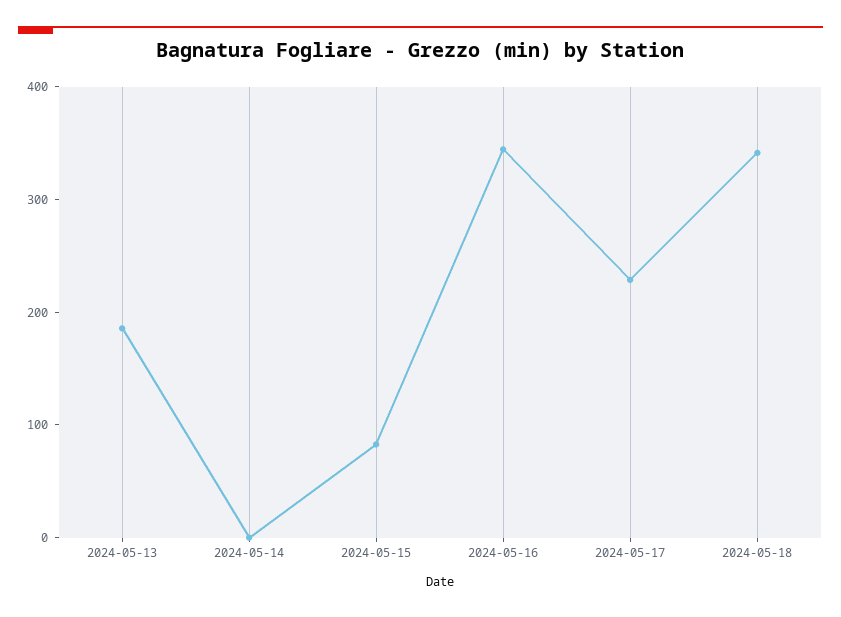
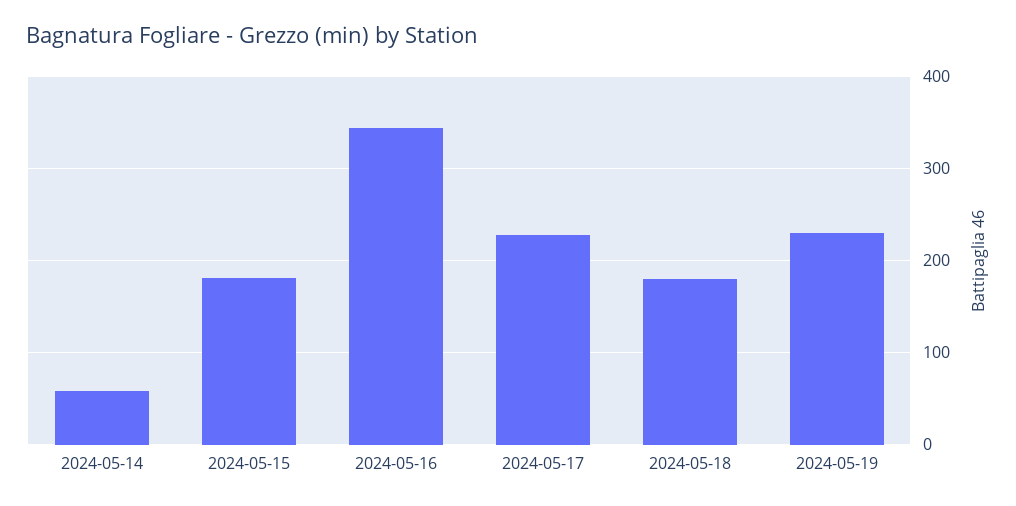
2024-05-13: 180 -> none
2024-05-14: 0 -> 60
2024-05-15: 80 -> 180
2024-05-18: 340 -> 180
2024-05-19: none -> 230

